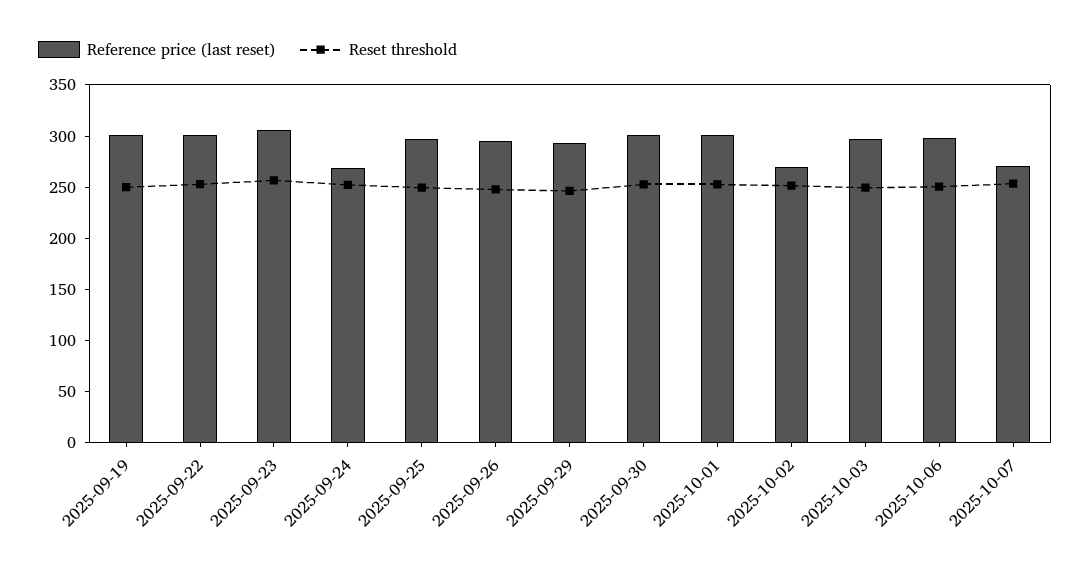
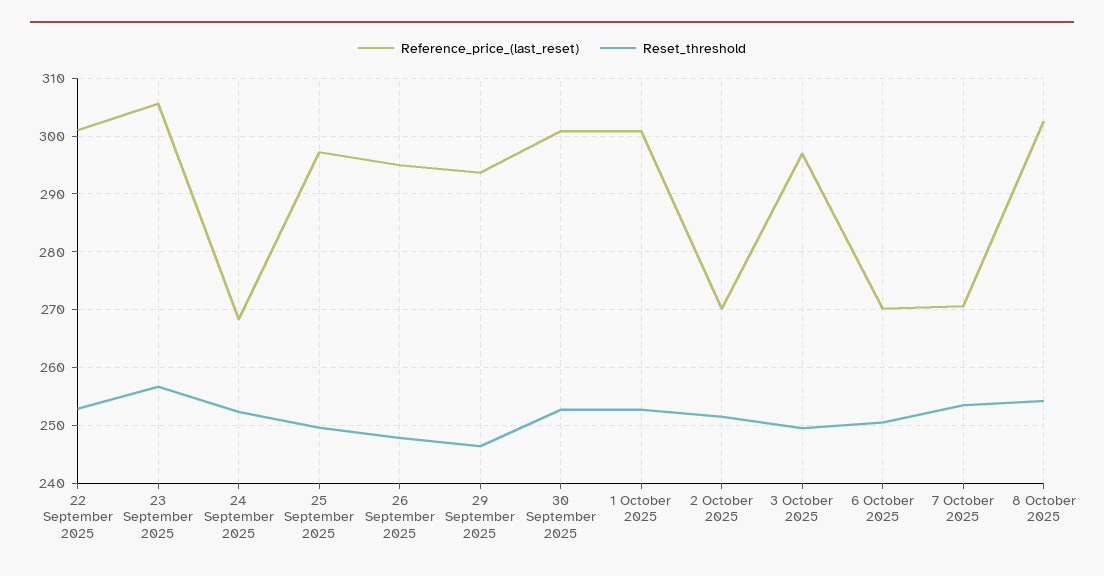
Reference price (last reset), 2025-09-19: 300 -> none
Reset threshold, 2025-09-19: 250 -> none
Reference price (last reset), 2025-10-06: 300 -> 270
Reference price (last reset), 8 October 2025: none -> 302
Reset threshold, 8 October 2025: none -> 254

